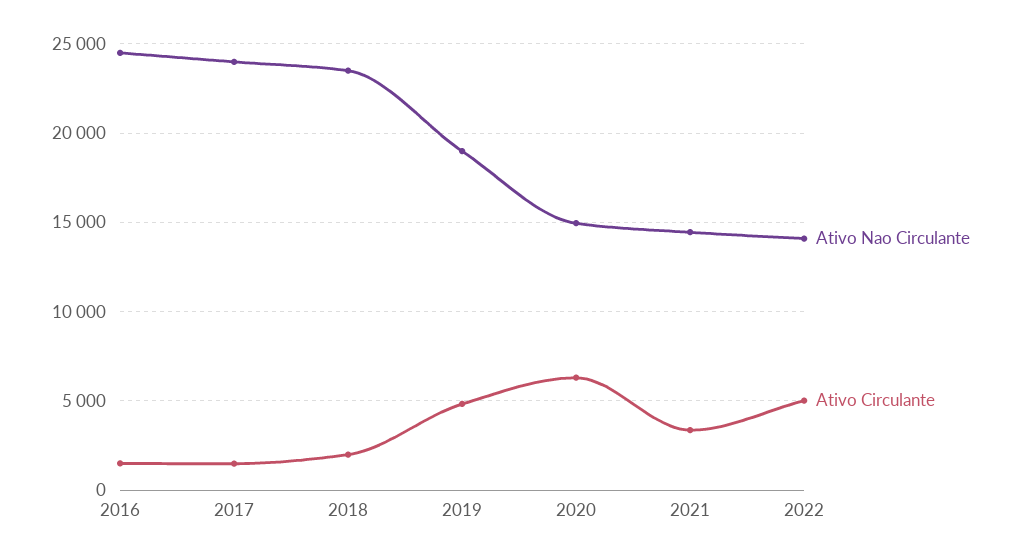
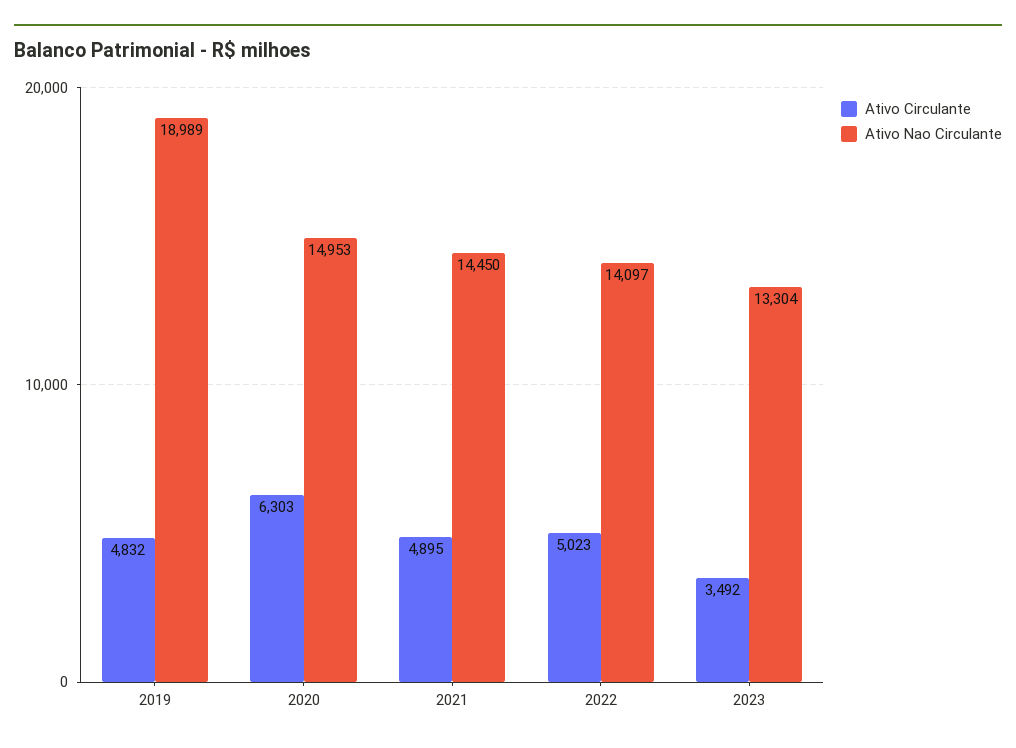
Ativo Nao Circulante, 2016: 24500 -> none
Ativo Circulante, 2016: 1500 -> none
Ativo Nao Circulante, 2017: 24000 -> none
Ativo Circulante, 2017: 1500 -> none
Ativo Nao Circulante, 2018: 23500 -> none
Ativo Circulante, 2018: 2000 -> none
Ativo Circulante, 2021: 3500 -> 4895
Ativo Circulante, 2023: none -> 3492
Ativo Nao Circulante, 2023: none -> 13304

